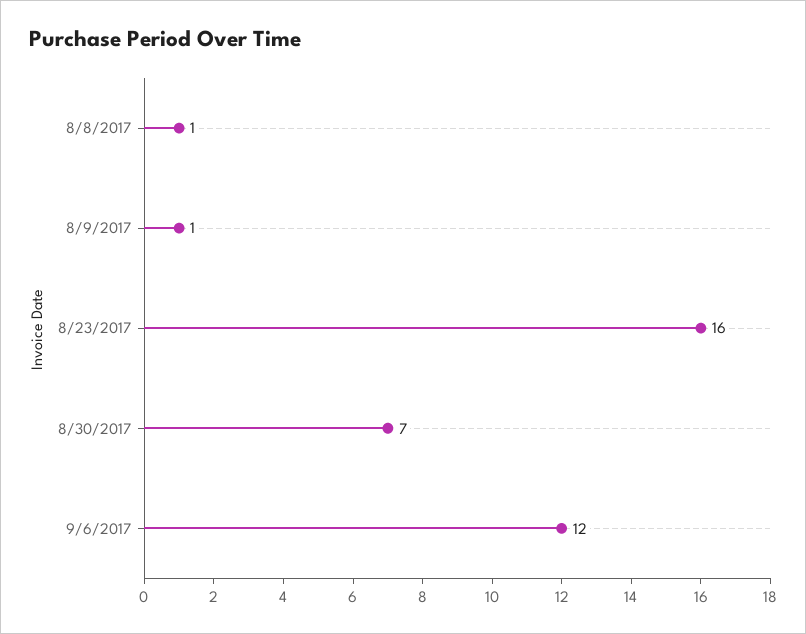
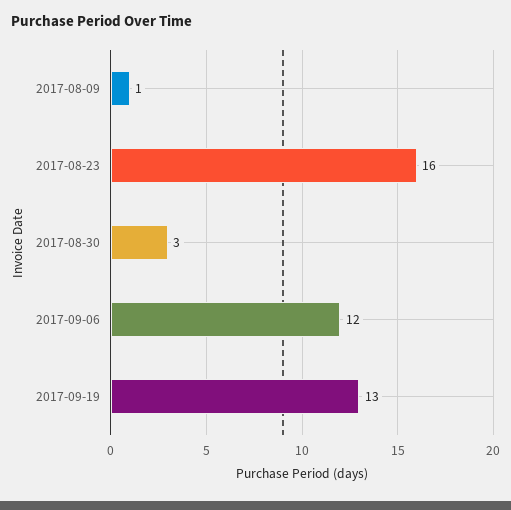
8/8/2017: 1 -> none
8/30/2017: 7 -> 3
2017-09-19: none -> 13

